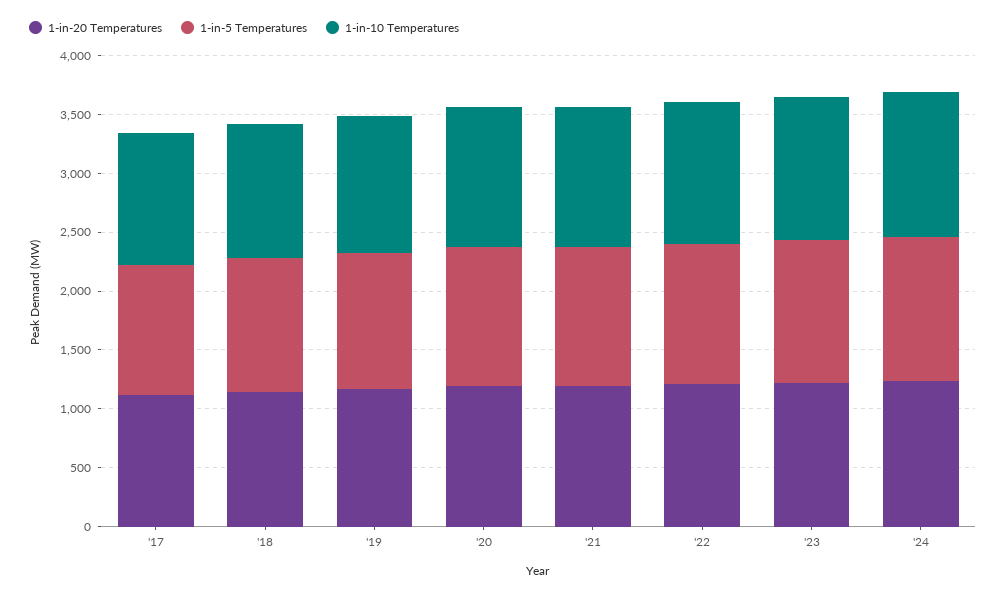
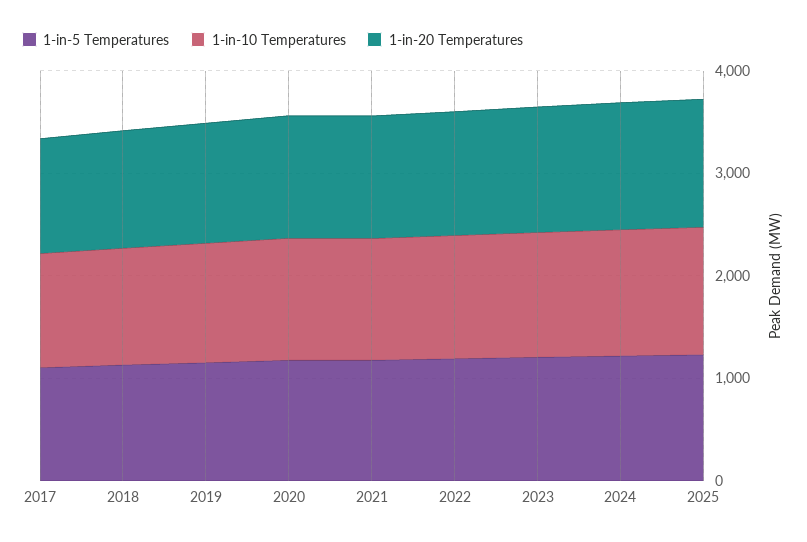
1-in-5 Temperatures, 2025: none -> 1200
1-in-10 Temperatures, 2025: none -> 1200
1-in-20 Temperatures, 2025: none -> 1200

